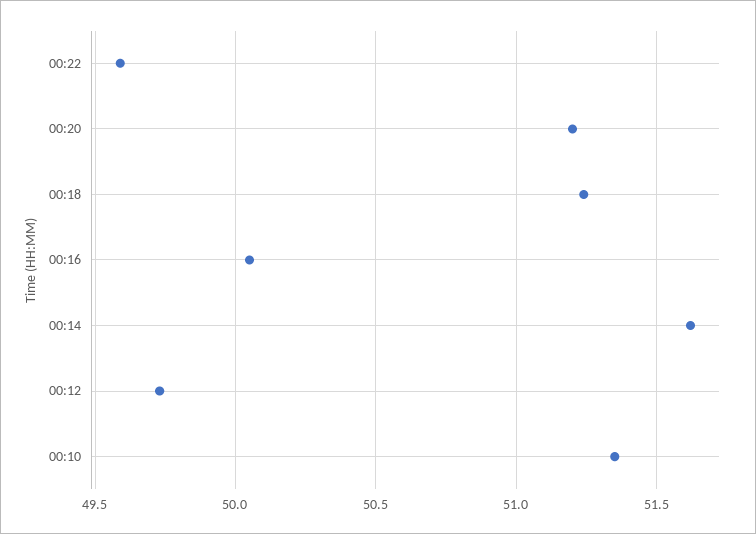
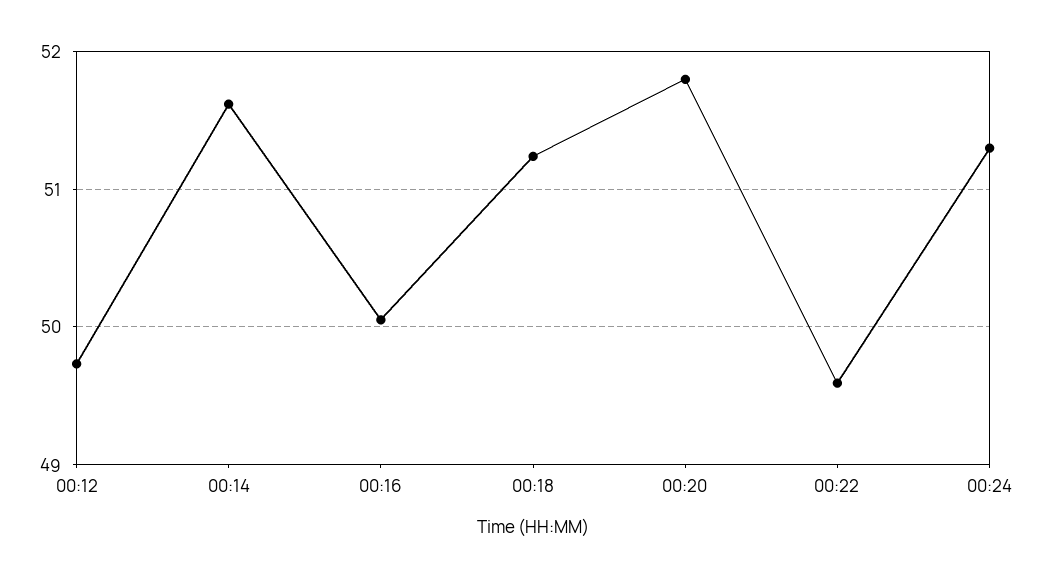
00:20: 51.2 -> 51.8
00:10: 51.35 -> none
00:24: none -> 51.3

